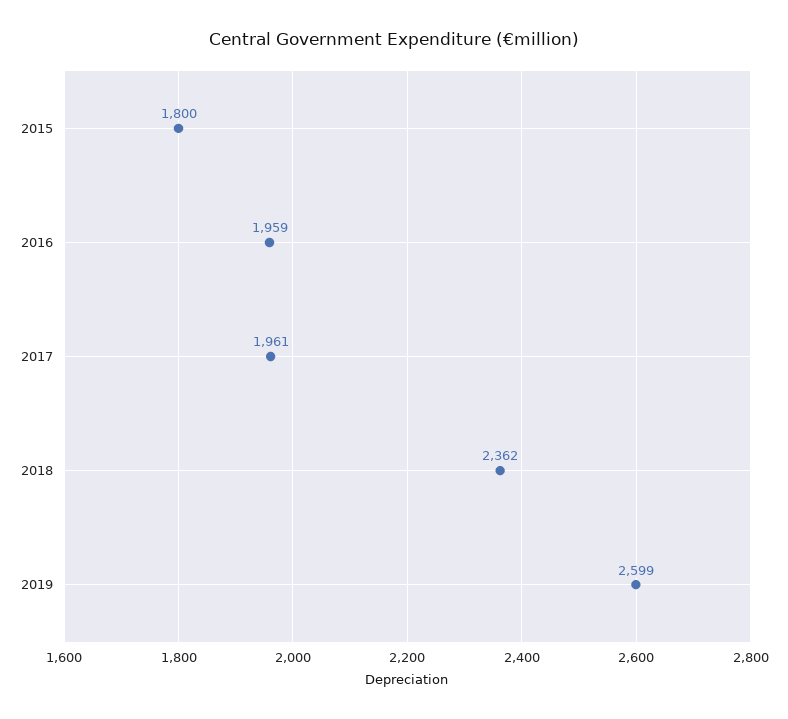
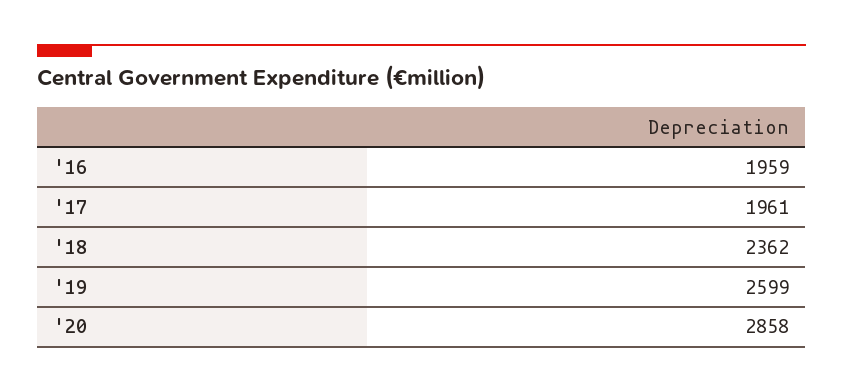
2015: 1800 -> none
'20: none -> 2858

